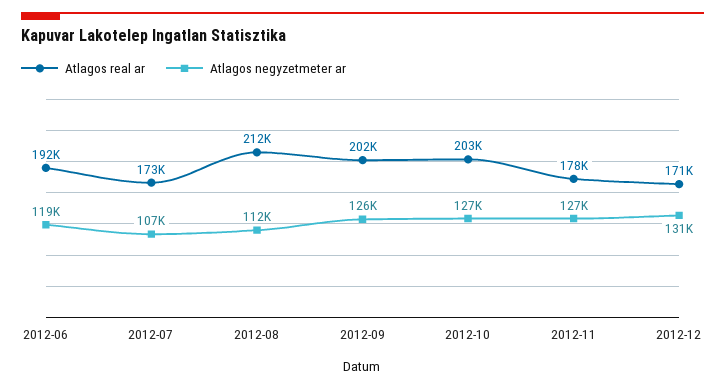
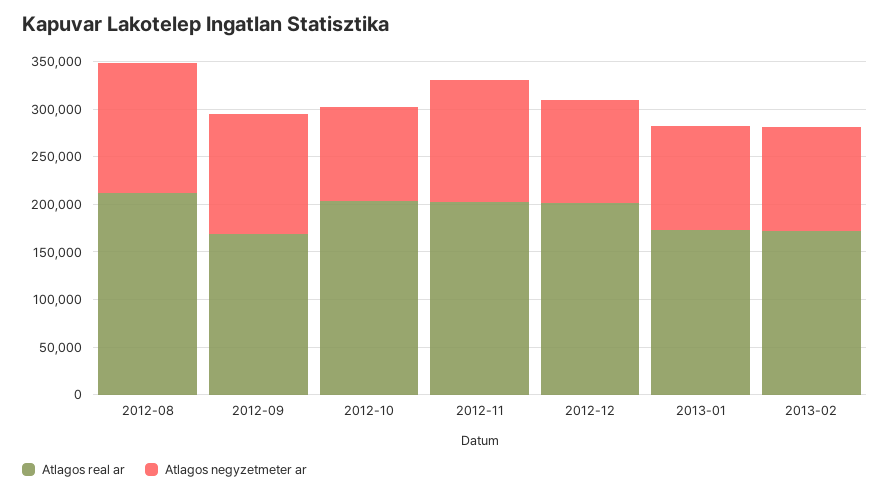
Atlagos real ar, 2012-06: 192000 -> none
Atlagos negyzetmeter ar, 2012-06: 119000 -> none
Atlagos real ar, 2012-07: 173000 -> none
Atlagos negyzetmeter ar, 2012-07: 107000 -> none
Atlagos negyzetmeter ar, 2012-08: 112000 -> 140000
Atlagos real ar, 2012-09: 202000 -> 170000
Atlagos negyzetmeter ar, 2012-10: 127000 -> 100000
Atlagos real ar, 2012-11: 178000 -> 200000
Atlagos real ar, 2012-12: 171000 -> 200000
Atlagos negyzetmeter ar, 2012-12: 131000 -> 110000
Atlagos real ar, 2013-01: none -> 170000
Atlagos negyzetmeter ar, 2013-01: none -> 110000
Atlagos real ar, 2013-02: none -> 170000
Atlagos negyzetmeter ar, 2013-02: none -> 110000

